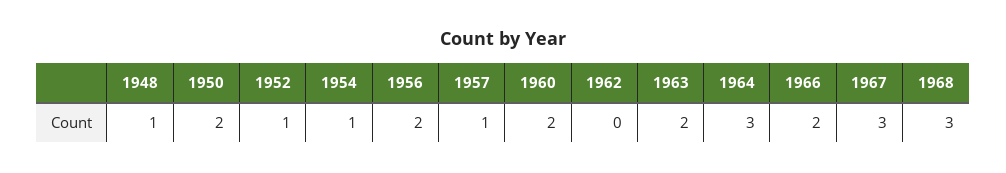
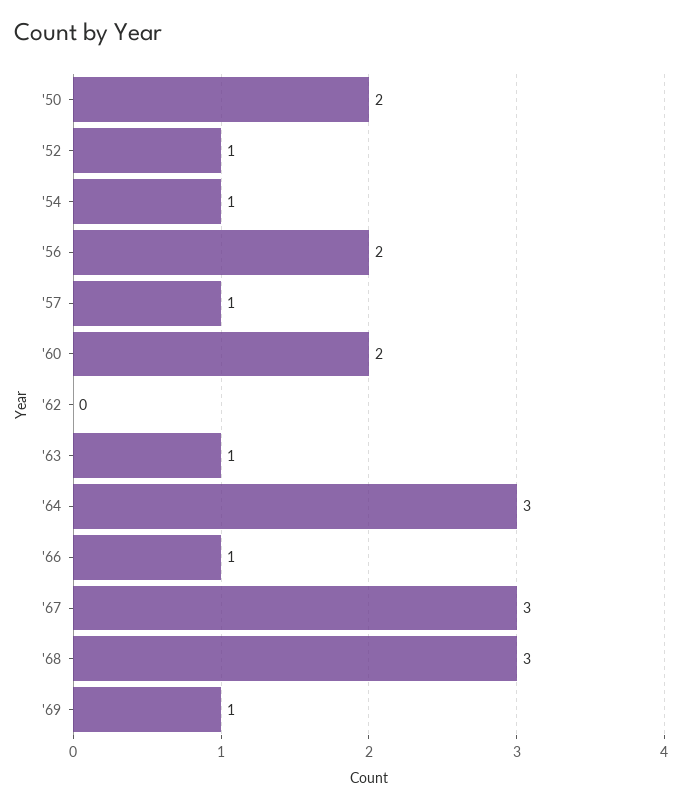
1948: 1 -> none
1963: 2 -> 1
1966: 2 -> 1
'69: none -> 1

